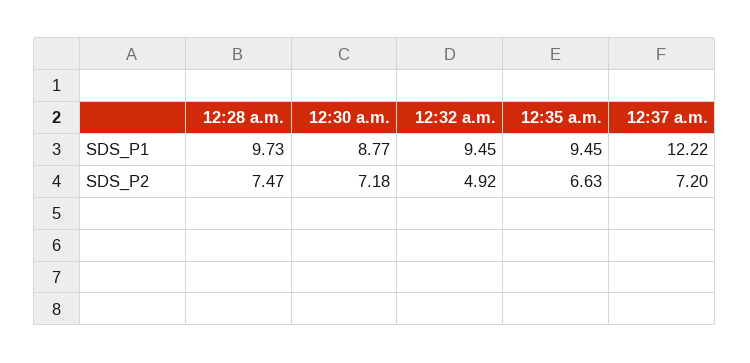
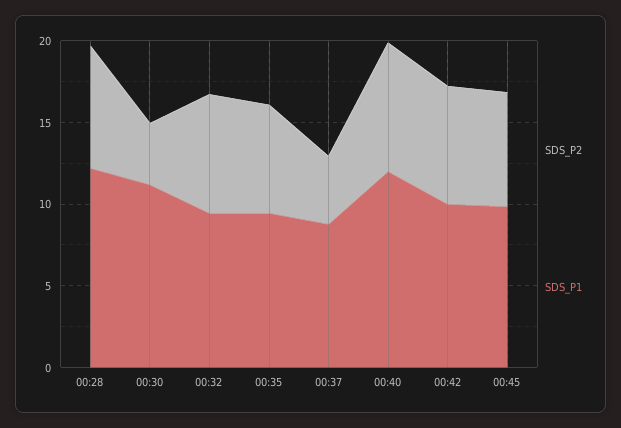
SDS_P1, 12:28 a.m.: 9.73 -> 12
SDS_P1, 12:30 a.m.: 8.77 -> 11
SDS_P1, 12:37 a.m.: 12.22 -> 9
SDS_P2, 12:30 a.m.: 7.18 -> 4
SDS_P2, 12:32 a.m.: 4.92 -> 7
SDS_P2, 12:37 a.m.: 7.2 -> 4
SDS_P2, 00:40: none -> 8
SDS_P1, 00:40: none -> 12
SDS_P2, 00:42: none -> 7
SDS_P1, 00:42: none -> 10
SDS_P2, 00:45: none -> 7
SDS_P1, 00:45: none -> 10

